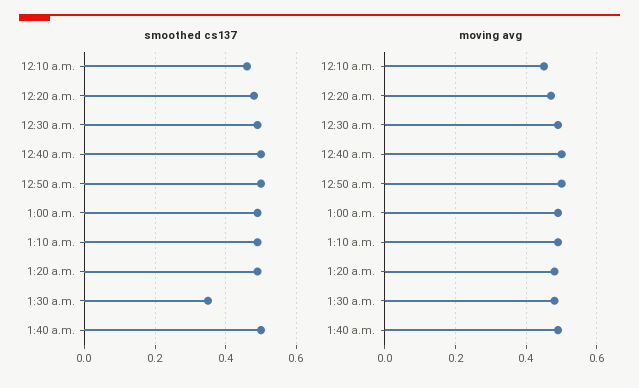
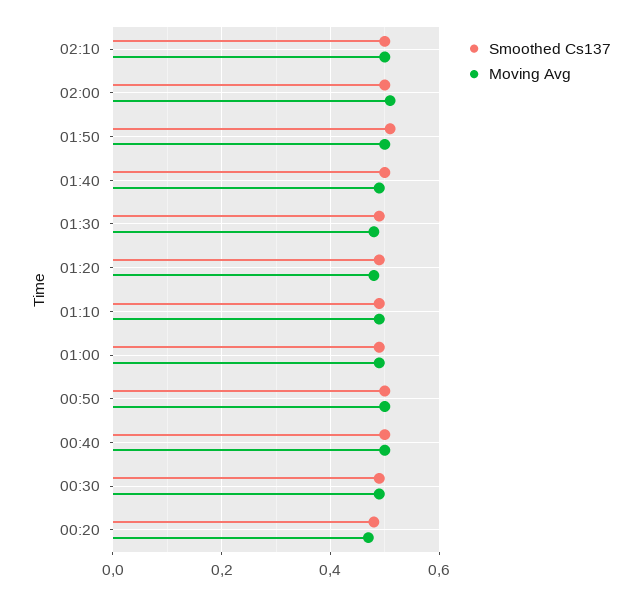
smoothed cs137, 12:10 a.m.: 0.45 -> none
smoothed cs137, 1:30 a.m.: 0.35 -> 0.5
moving avg, 12:10 a.m.: 0.45 -> none
smoothed cs137, 02:10: none -> 0.5
moving avg, 02:10: none -> 0.5
smoothed cs137, 02:00: none -> 0.5
moving avg, 02:00: none -> 0.5
smoothed cs137, 01:50: none -> 0.5
moving avg, 01:50: none -> 0.5

